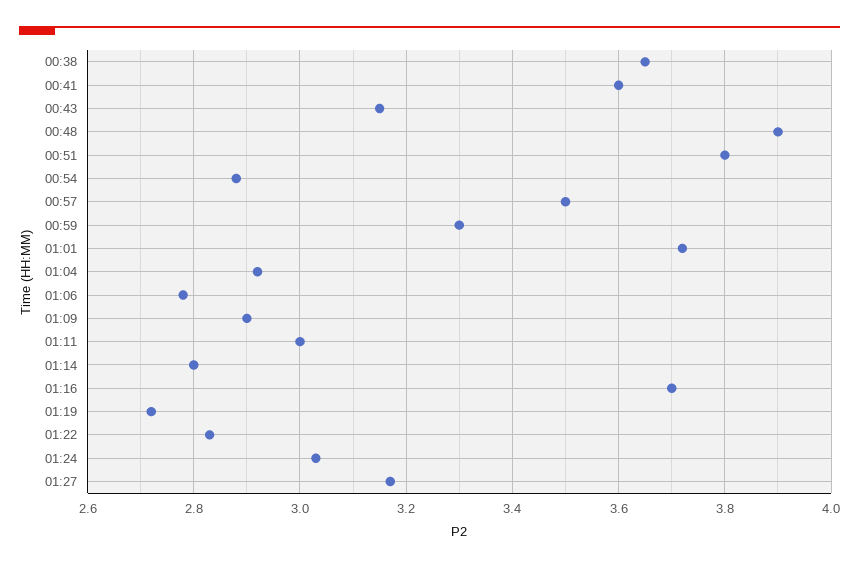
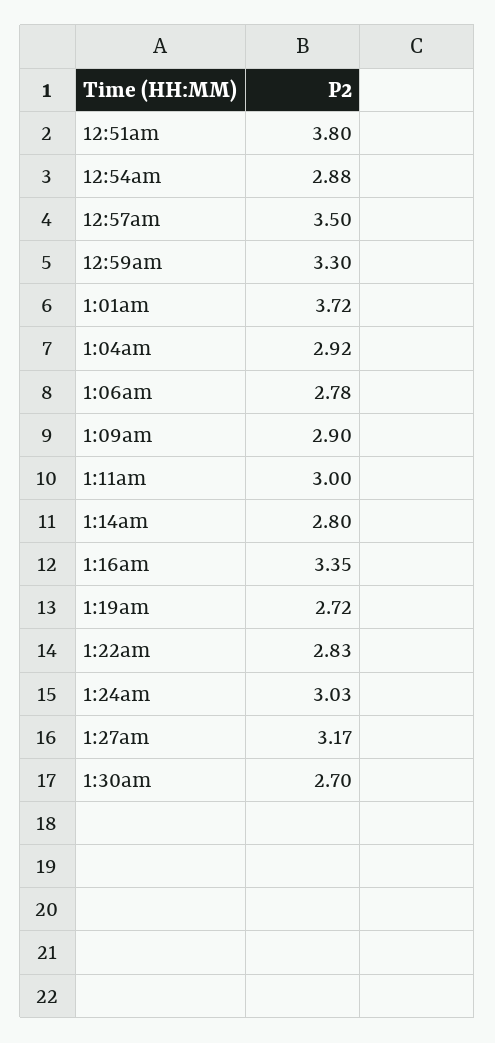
00:38: 3.65 -> none
00:41: 3.6 -> none
00:43: 3.15 -> none
00:48: 3.9 -> none
01:16: 3.7 -> 3.35
1:30am: none -> 2.7

